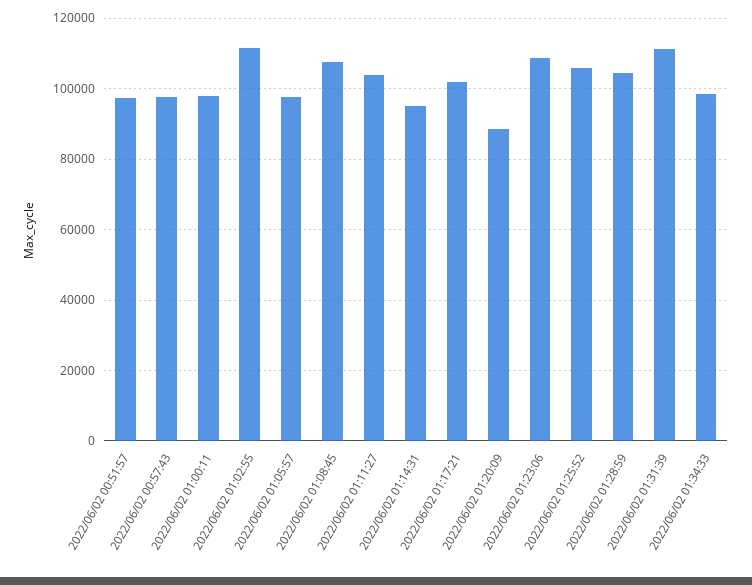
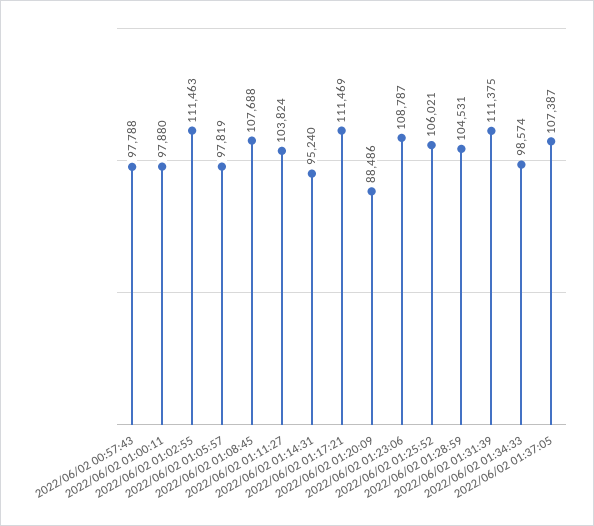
2022/06/02 00:51:57: 98000 -> none
2022/06/02 01:17:21: 102000 -> 111469
2022/06/02 01:37:05: none -> 107387

